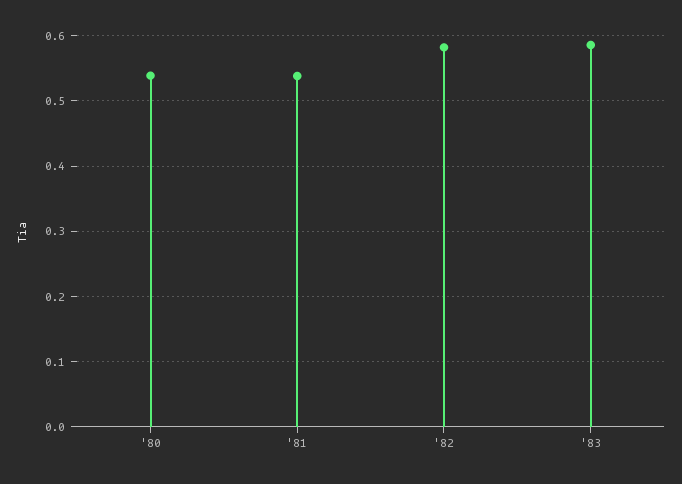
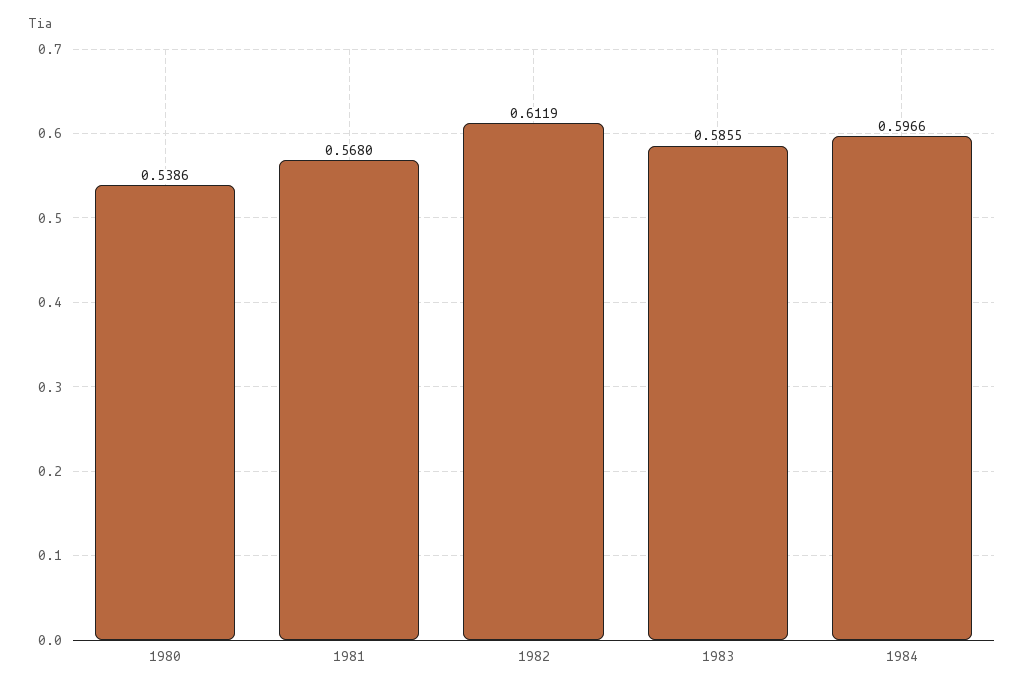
'81: 0.54 -> 0.568
'82: 0.58 -> 0.6119
1984: none -> 0.5966

